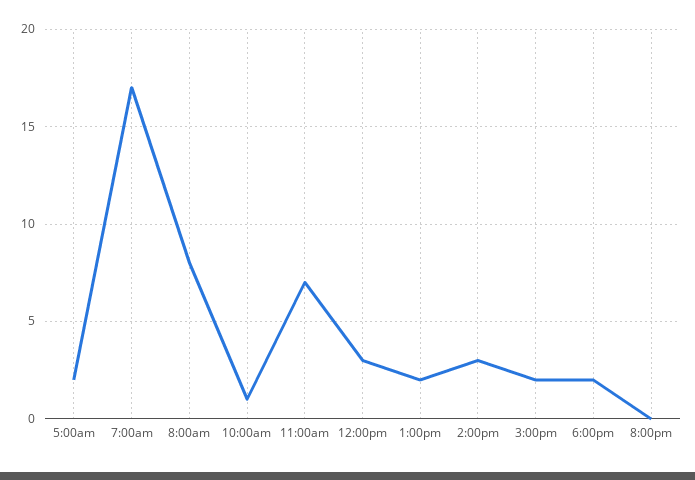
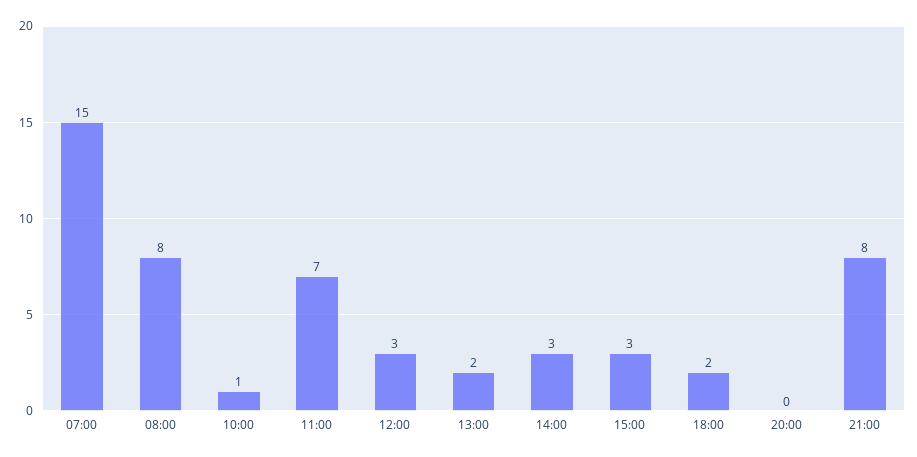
5:00am: 2 -> none
7:00am: 17 -> 15
3:00pm: 2 -> 3
21:00: none -> 8

